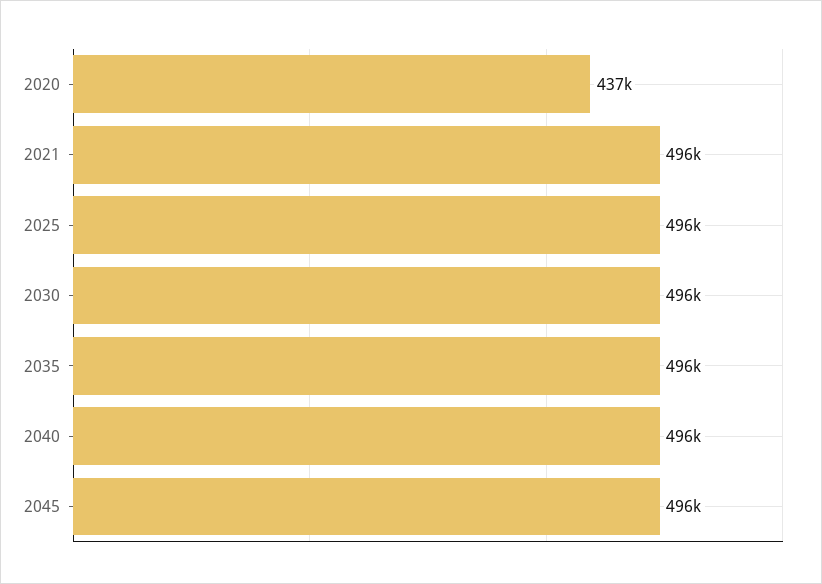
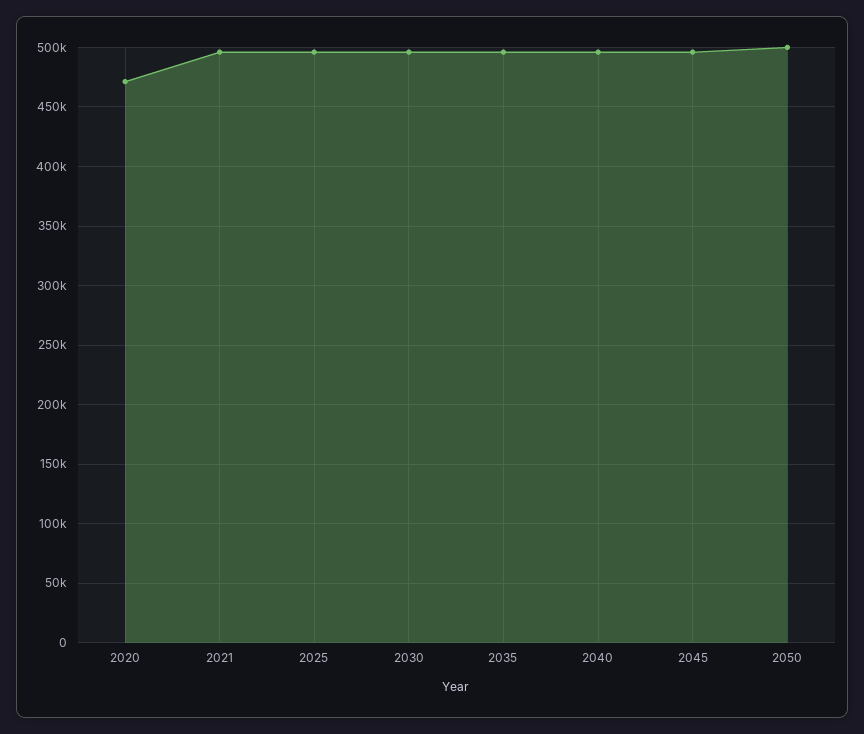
2020: 437000 -> 470000
2050: none -> 500000

